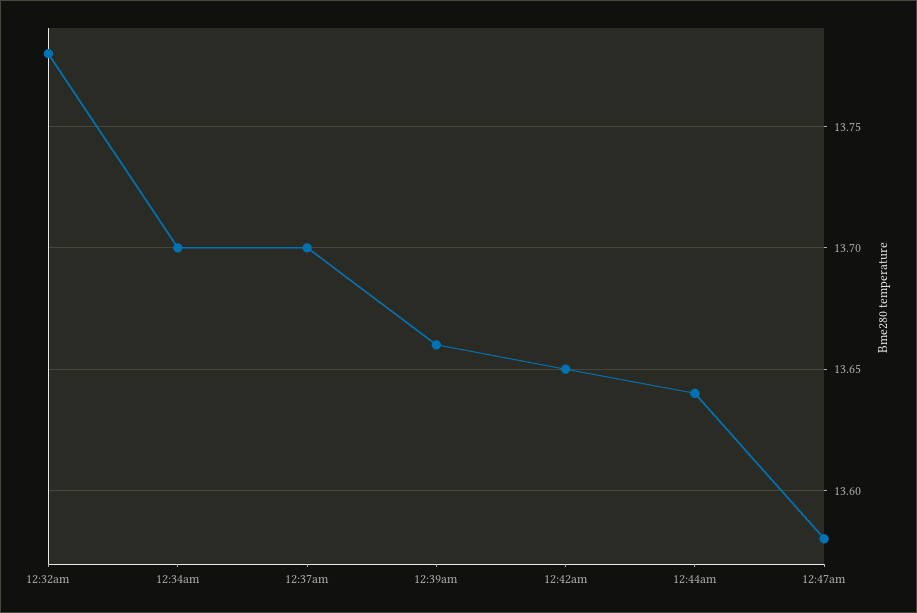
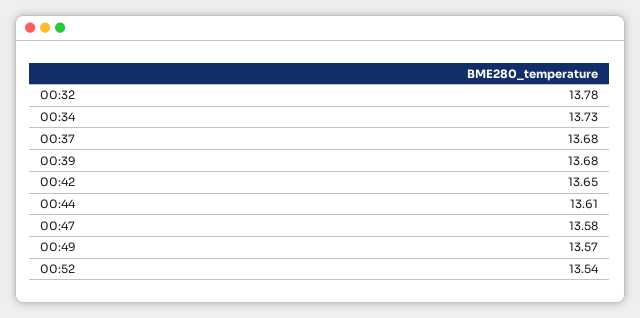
12:34am: 13.7 -> 13.73
12:37am: 13.7 -> 13.68
12:39am: 13.66 -> 13.68
12:44am: 13.64 -> 13.61
00:49: none -> 13.57
00:52: none -> 13.54

